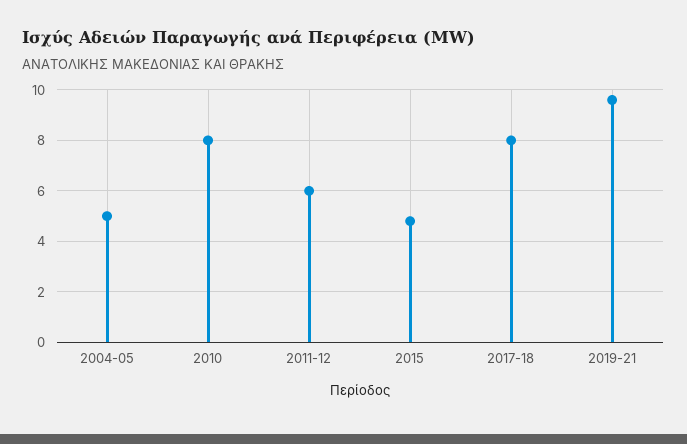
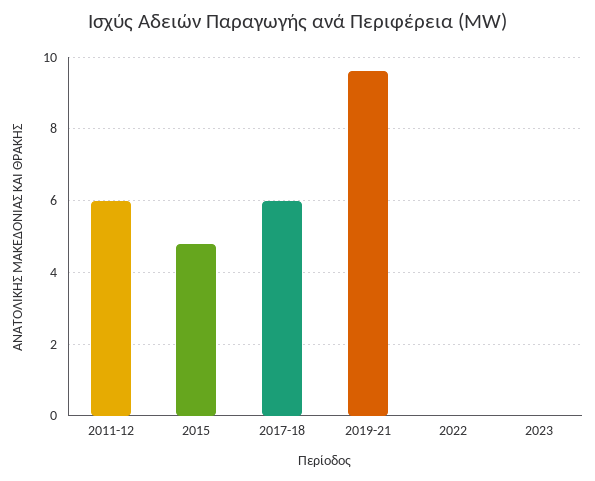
2004-05: 5 -> none
2010: 8 -> none
2017-18: 8 -> 6
2022: none -> 0
2023: none -> 0

